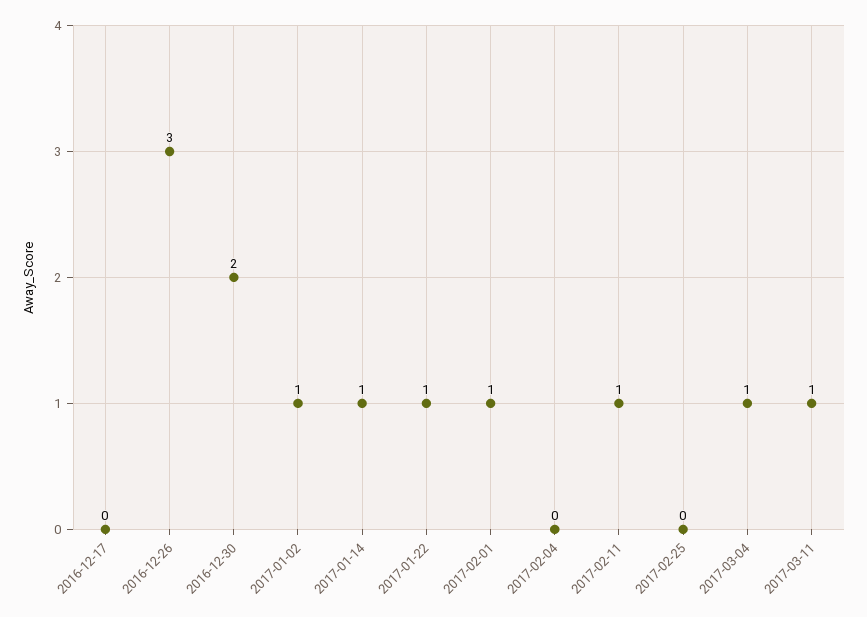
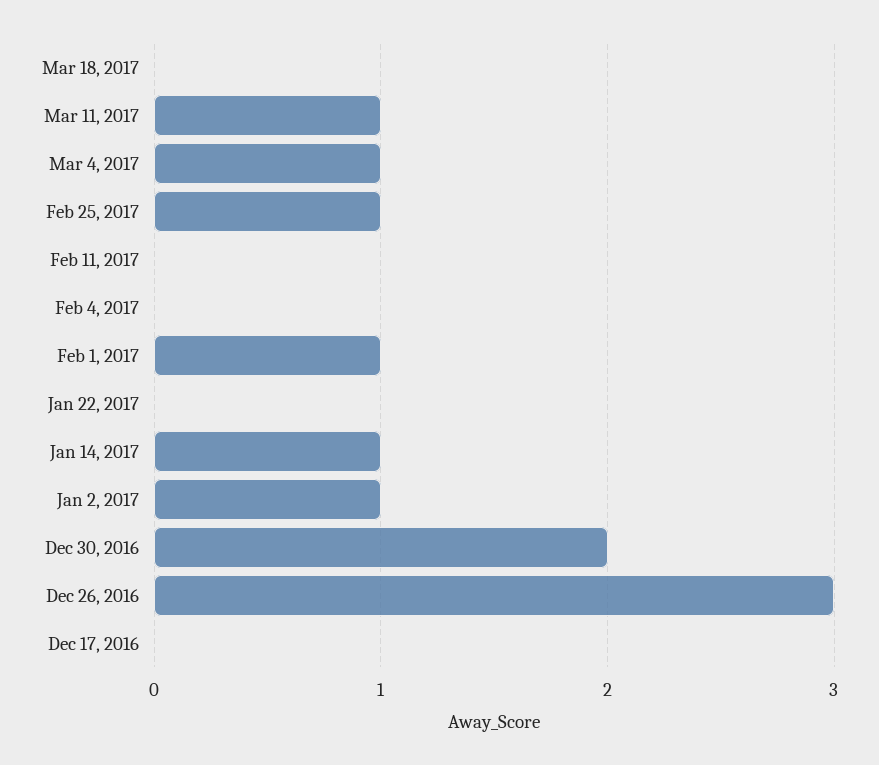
2017-01-22: 1 -> 0
2017-02-11: 1 -> 0
2017-02-25: 0 -> 1
Mar 18, 2017: none -> 0

